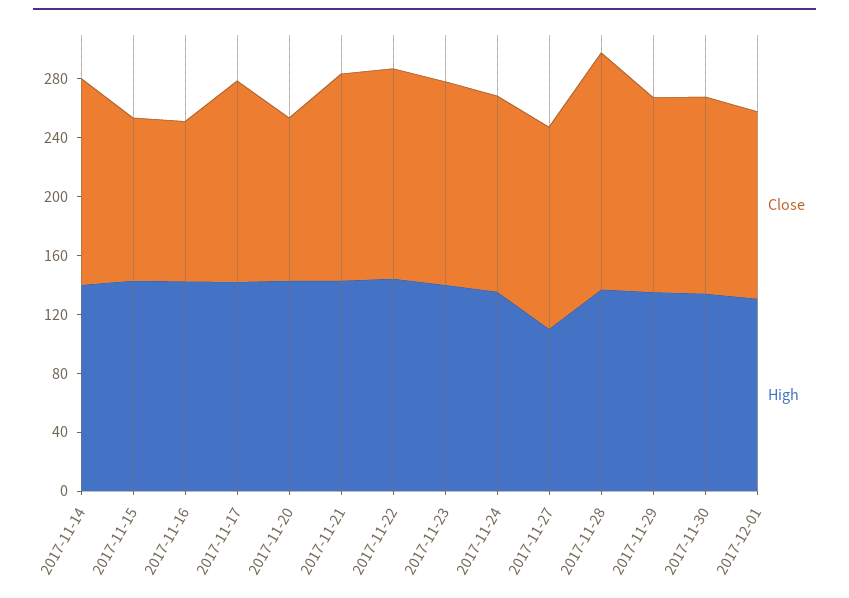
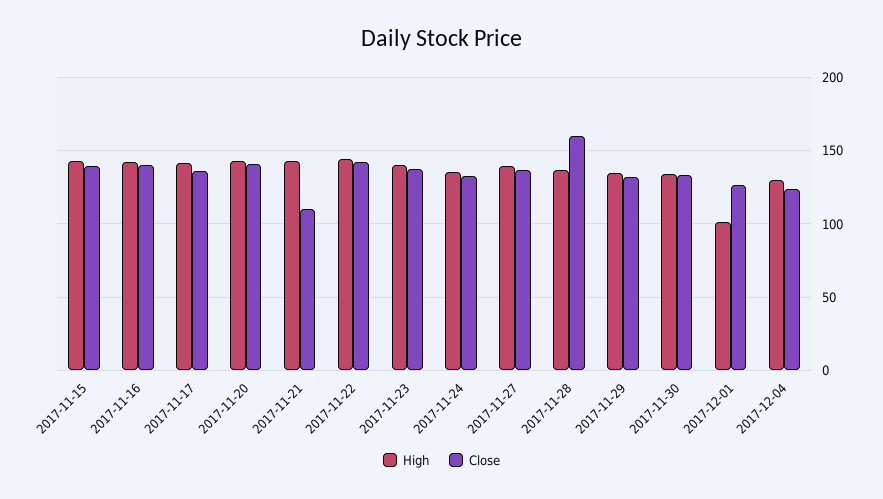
Close, 2017-11-14: 140 -> none
High, 2017-11-14: 140 -> none
Close, 2017-11-15: 110 -> 140
Close, 2017-11-16: 110 -> 140
Close, 2017-11-20: 110 -> 140
Close, 2017-11-21: 140 -> 110
High, 2017-11-27: 110 -> 140
High, 2017-12-01: 130 -> 100
High, 2017-12-04: none -> 130
Close, 2017-12-04: none -> 125

